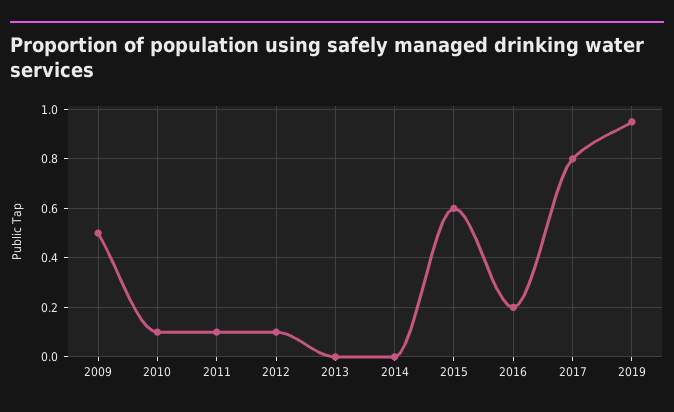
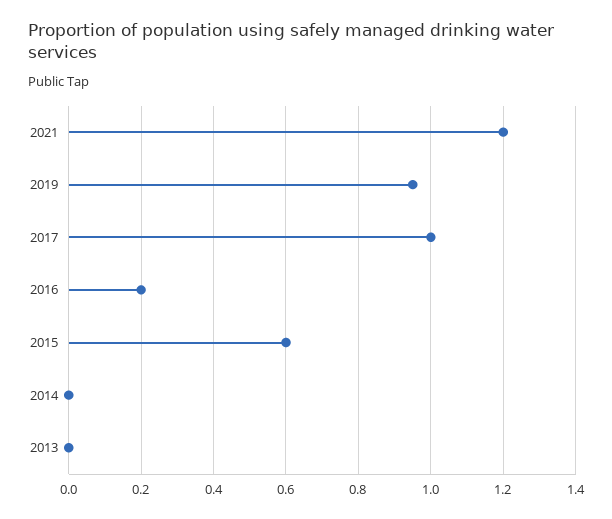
2009: 0.5 -> none
2010: 0.1 -> none
2011: 0.1 -> none
2012: 0.1 -> none
2017: 0.8 -> 1
2021: none -> 1.2

